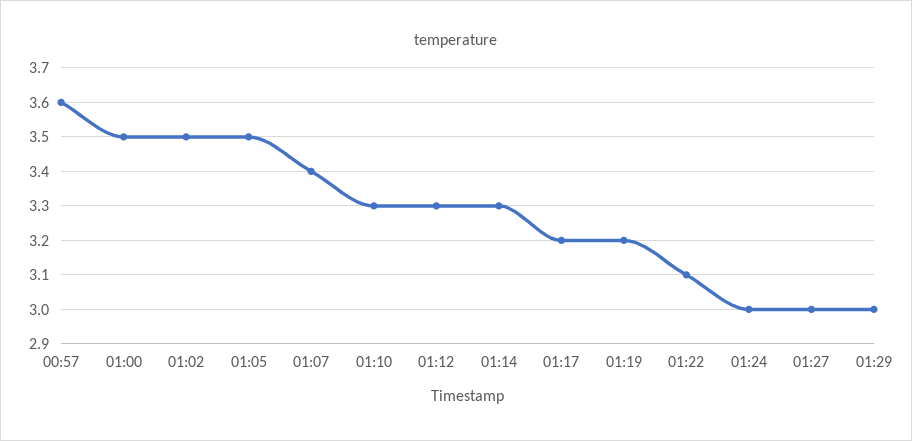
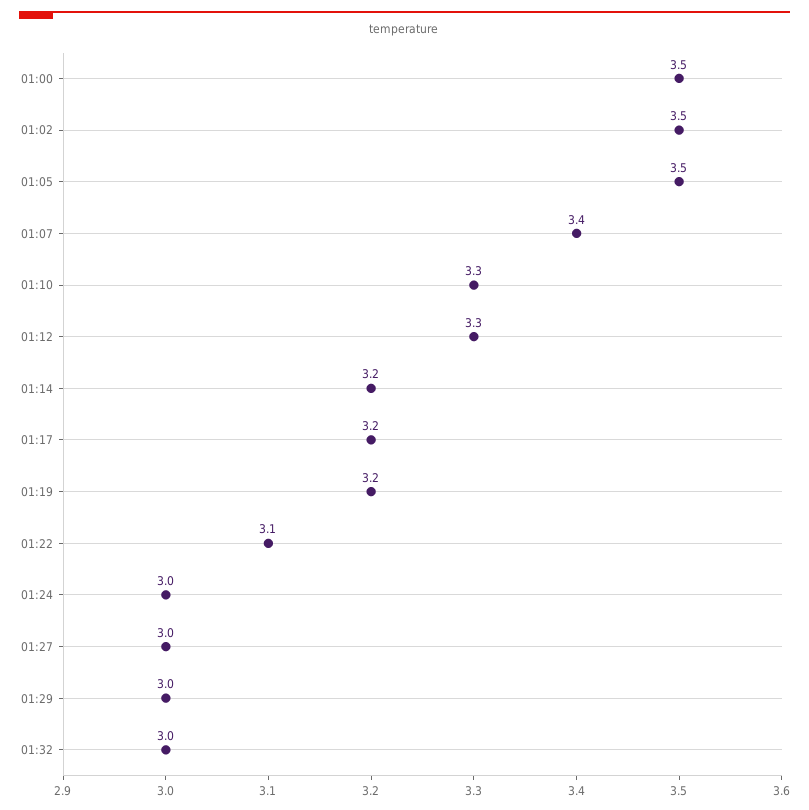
00:57: 3.6 -> none
01:14: 3.3 -> 3.2
01:32: none -> 3

